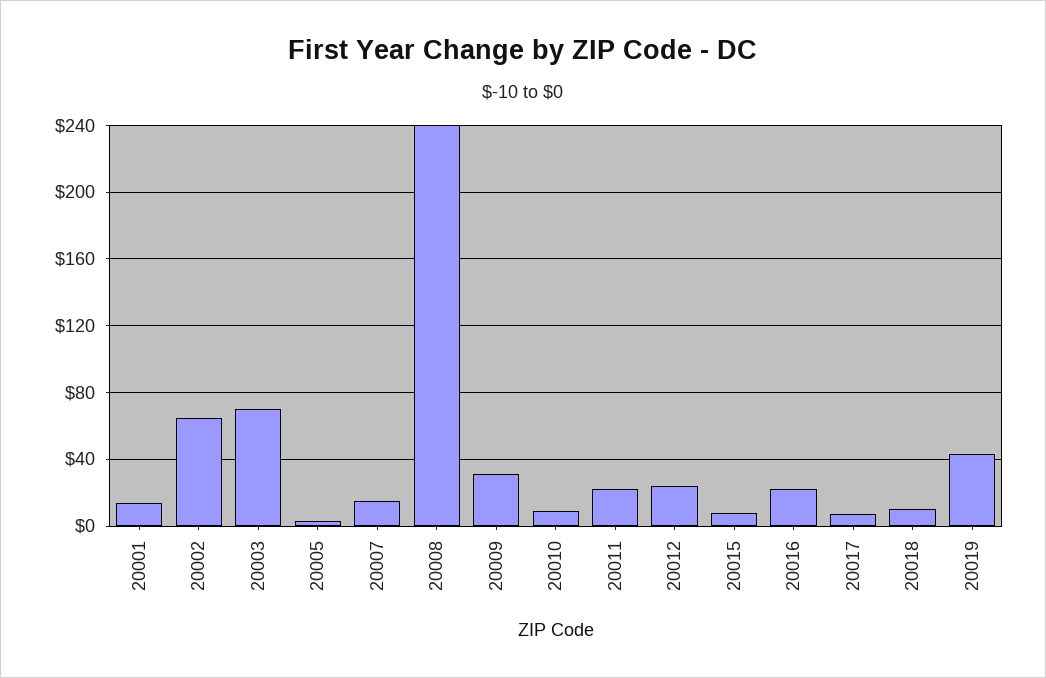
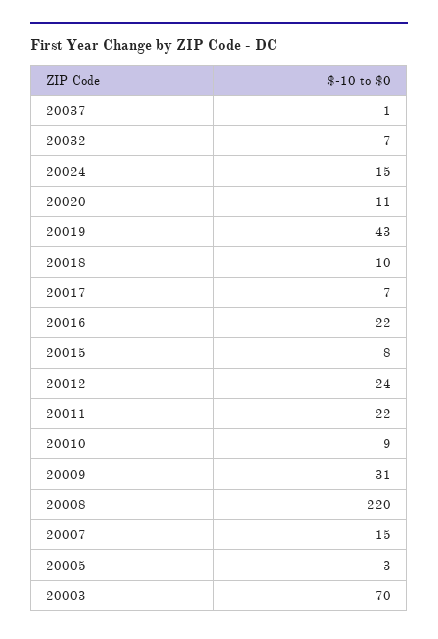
20001: 15 -> none
20002: 65 -> none
20008: 240 -> 220
20037: none -> 1
20032: none -> 7
20024: none -> 15
20020: none -> 11

